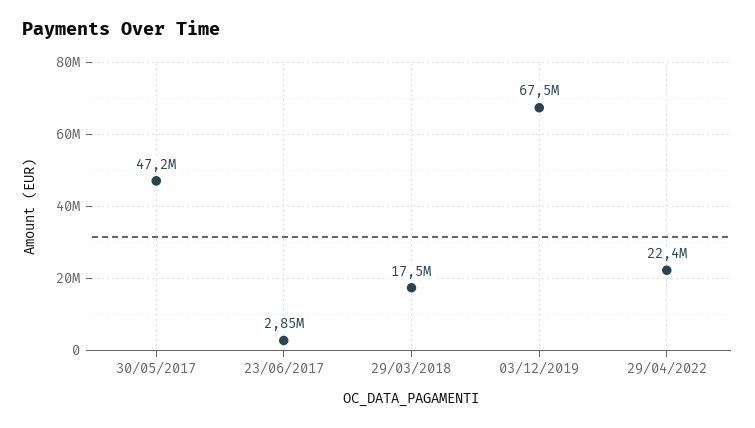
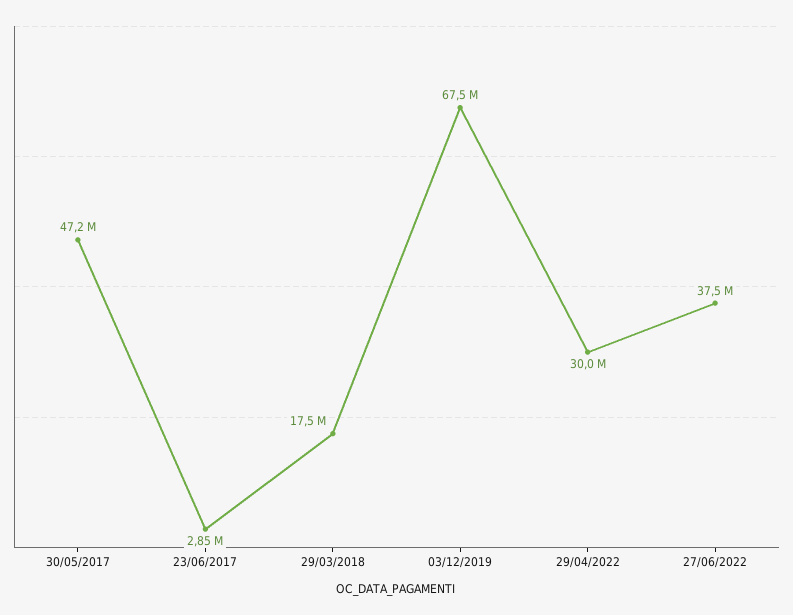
29/04/2022: 22400000 -> 30000000
27/06/2022: none -> 37500000

